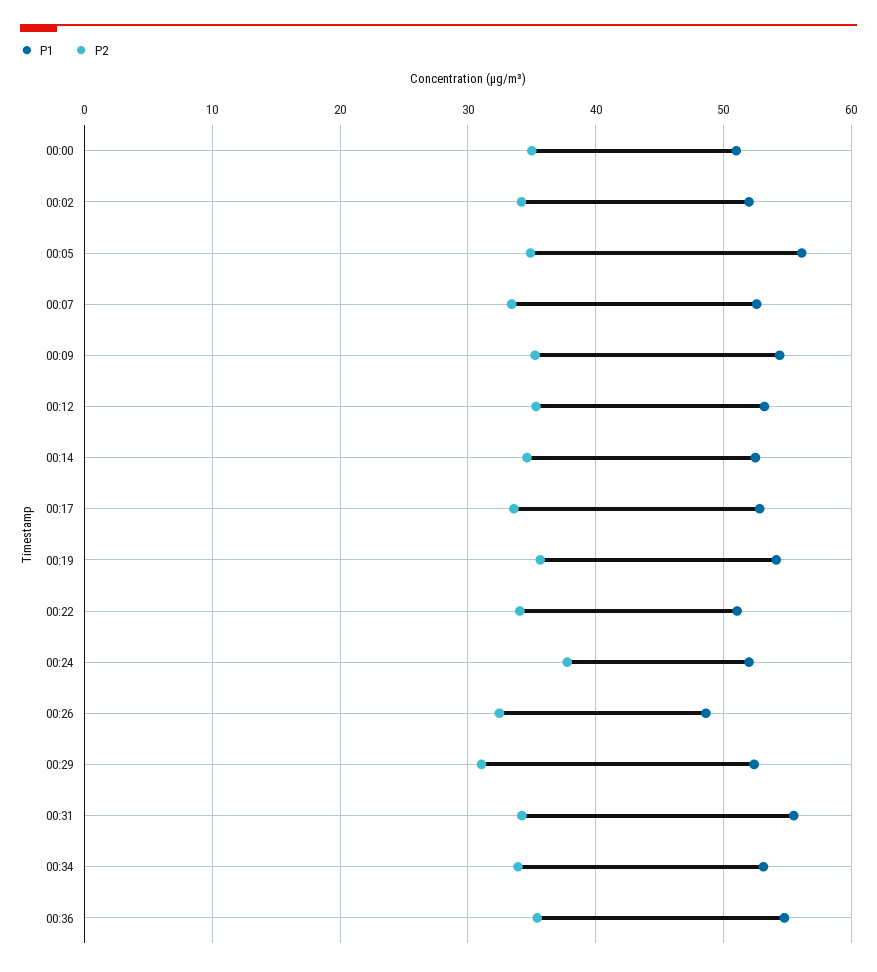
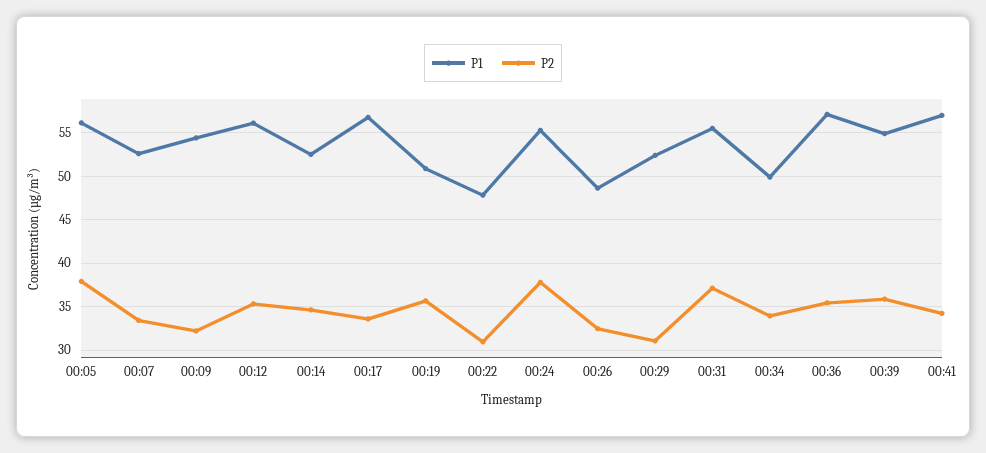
P1, 00:00: 51 -> none
P2, 00:00: 35 -> none
P1, 00:02: 52 -> none
P2, 00:02: 34 -> none
P2, 00:05: 35 -> 38
P2, 00:09: 35 -> 32
P1, 00:12: 53 -> 56
P1, 00:17: 53 -> 57
P1, 00:19: 54 -> 51
P1, 00:22: 51 -> 48
P2, 00:22: 34 -> 31
P1, 00:24: 52 -> 55
P2, 00:31: 34 -> 37
P1, 00:34: 53 -> 50
P1, 00:36: 55 -> 57
P1, 00:39: none -> 55
P2, 00:39: none -> 36
P1, 00:41: none -> 57
P2, 00:41: none -> 34

